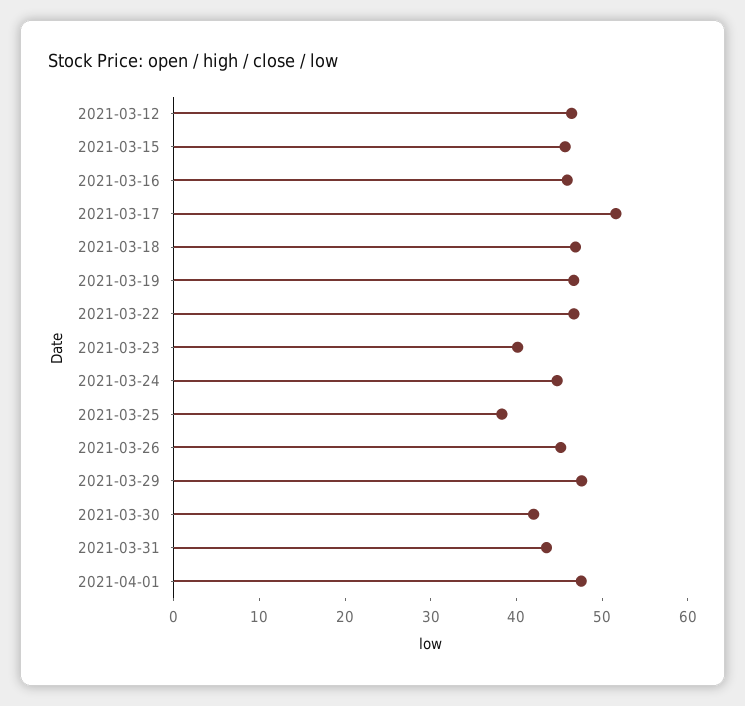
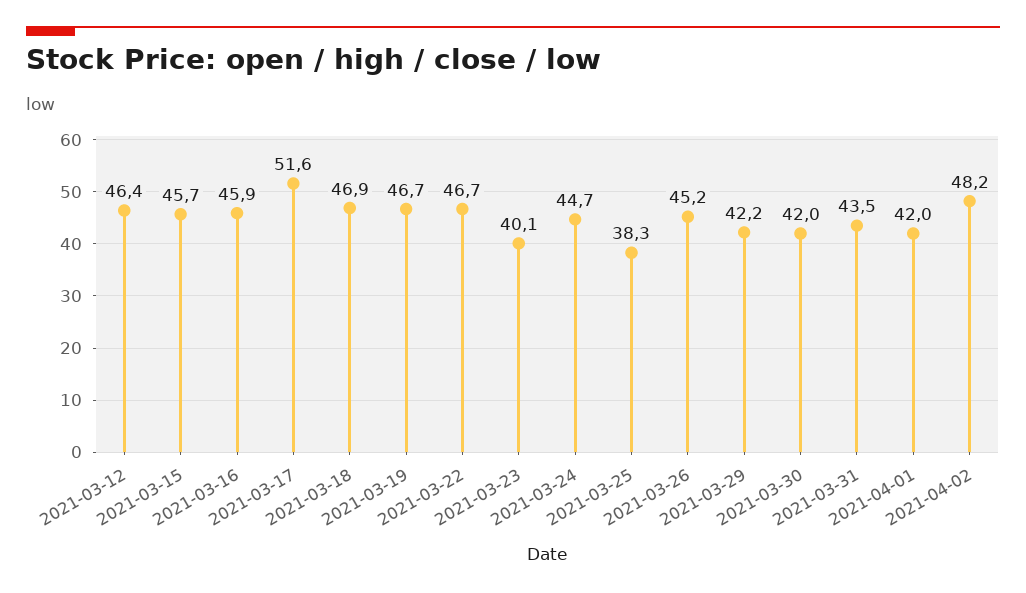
2021-03-29: 48 -> 42.2
2021-04-01: 48 -> 42
2021-04-02: none -> 48.2

